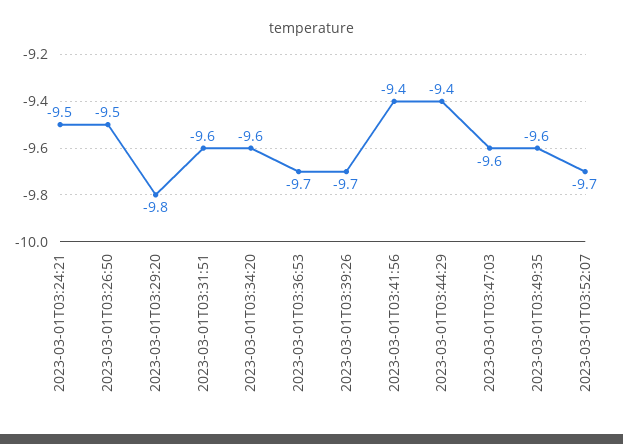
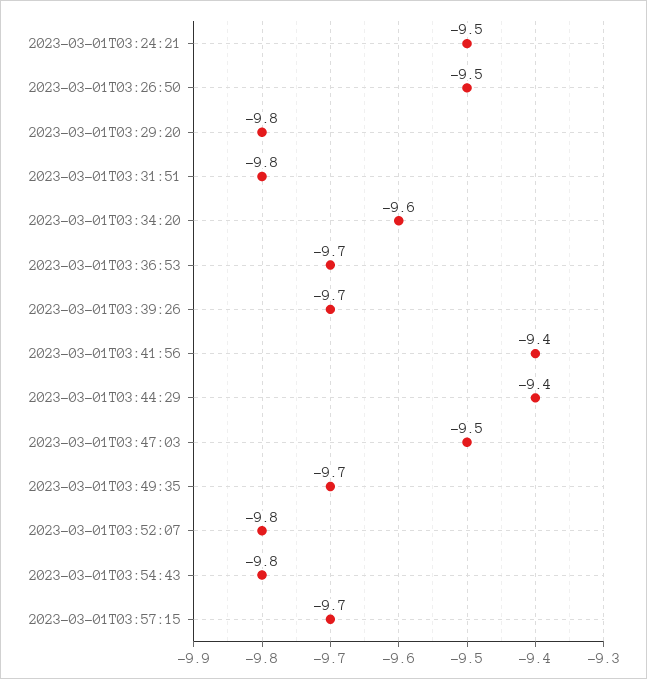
2023-03-01T03:31:51: -9.6 -> -9.8
2023-03-01T03:47:03: -9.6 -> -9.5
2023-03-01T03:49:35: -9.6 -> -9.7
2023-03-01T03:52:07: -9.7 -> -9.8
2023-03-01T03:54:43: none -> -9.8
2023-03-01T03:57:15: none -> -9.7

